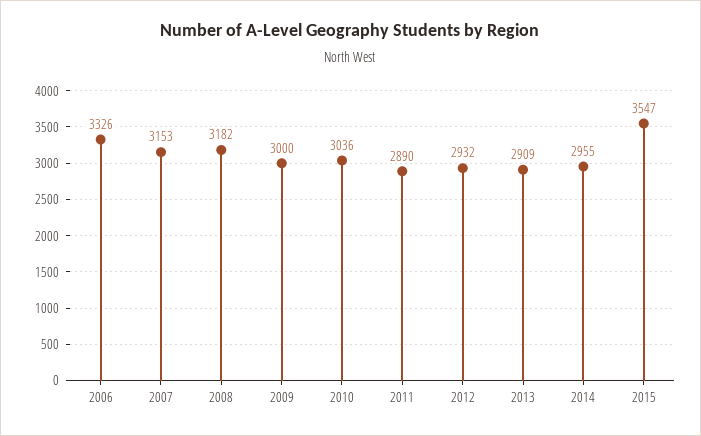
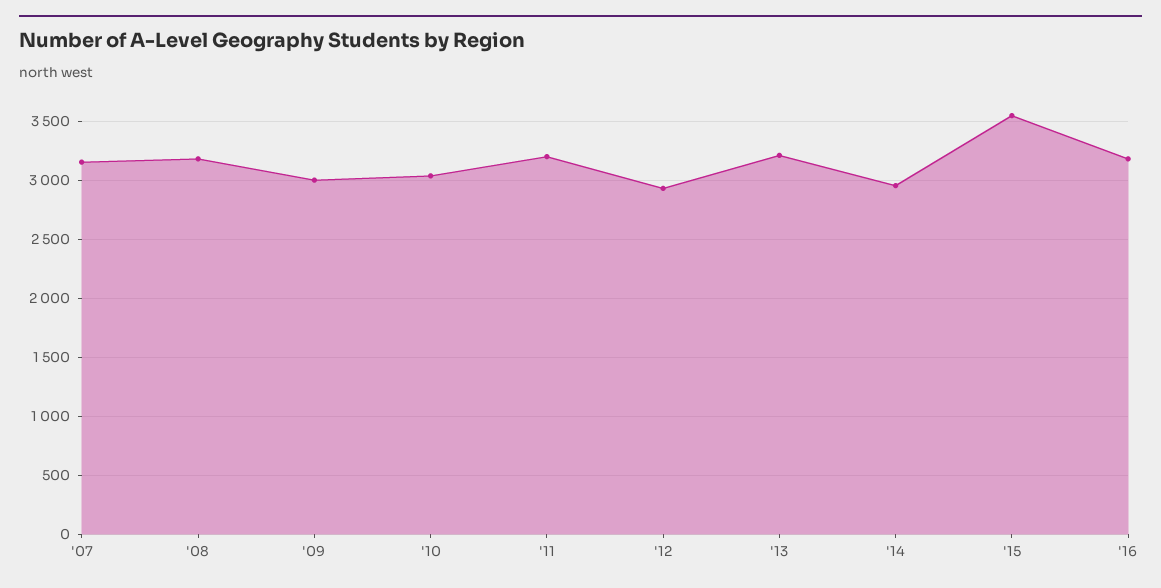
2006: 3326 -> none
2011: 2890 -> 3200
2013: 2909 -> 3200
'16: none -> 3200

